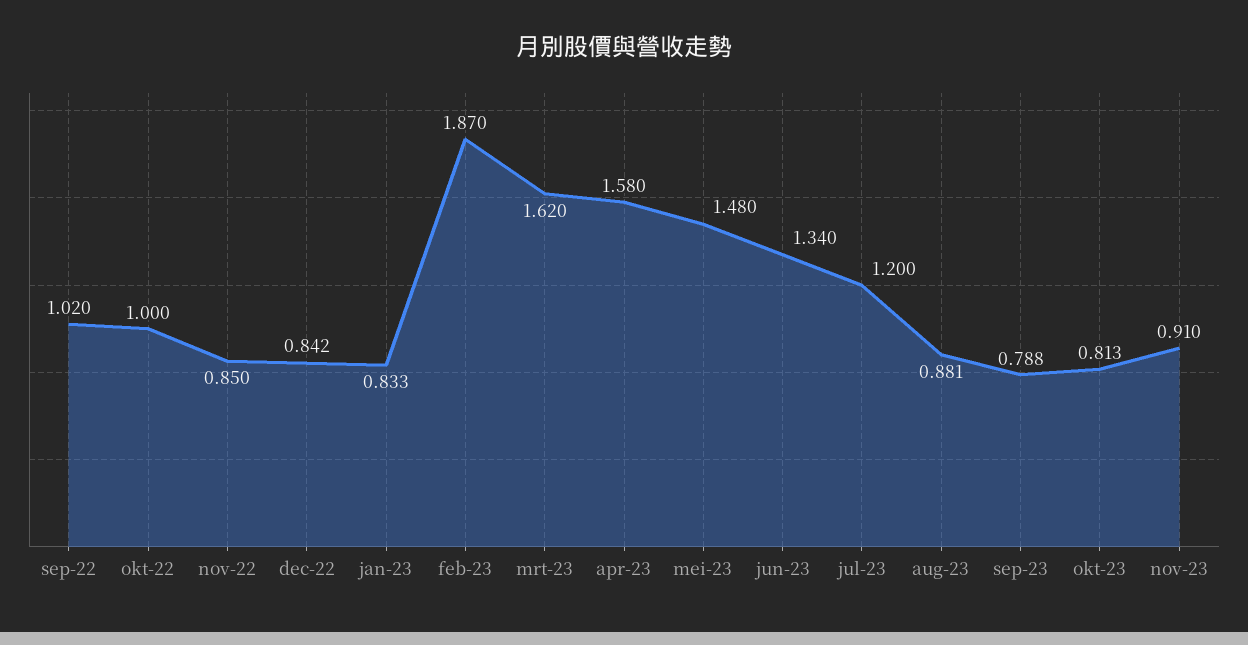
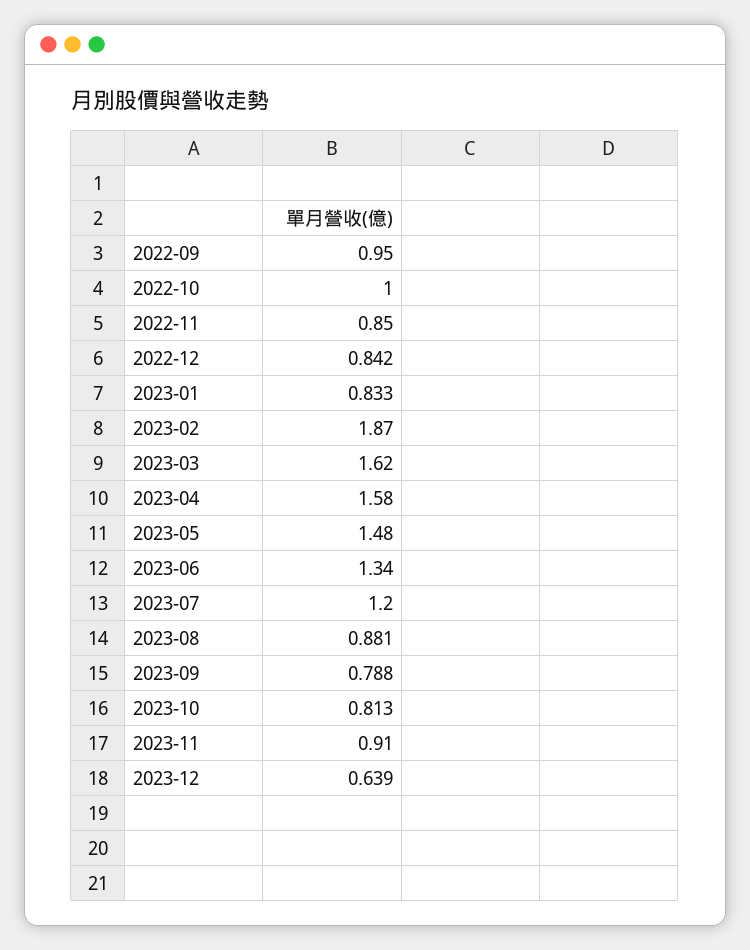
sep-22: 1.02 -> 0.95
2023-12: none -> 0.639

